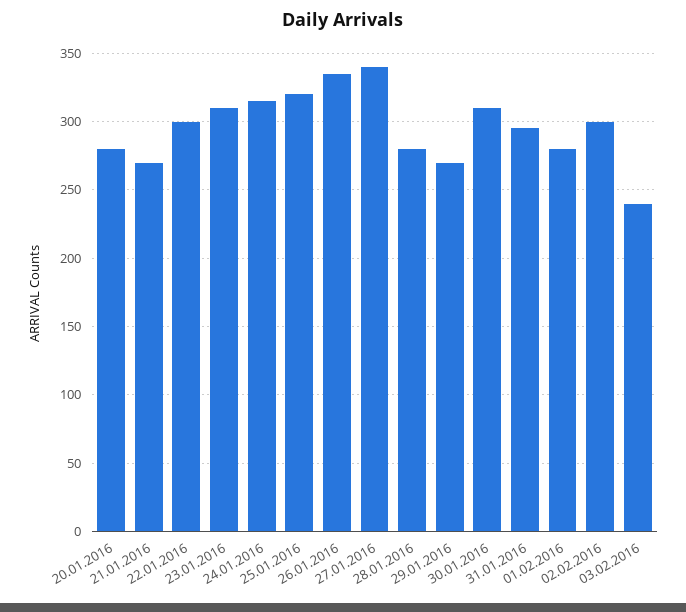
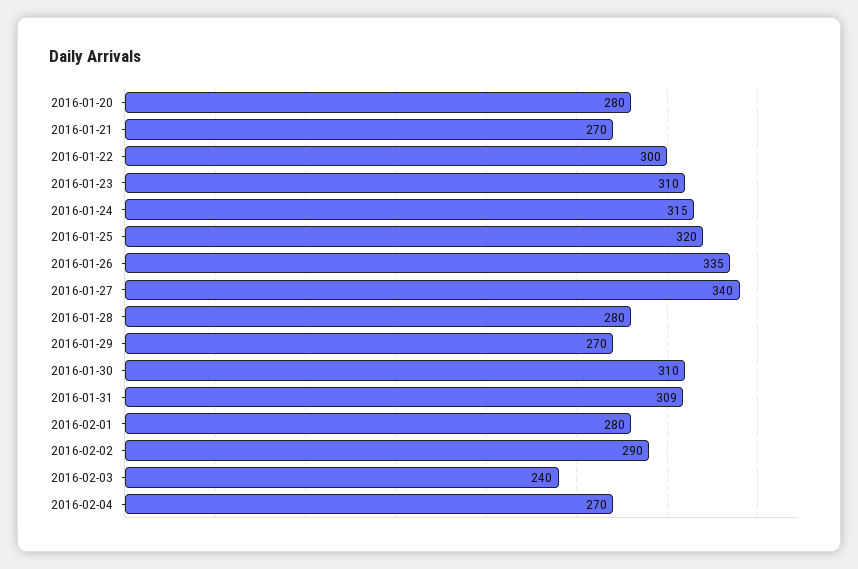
31.01.2016: 295 -> 309
02.02.2016: 300 -> 290
2016-02-04: none -> 270

